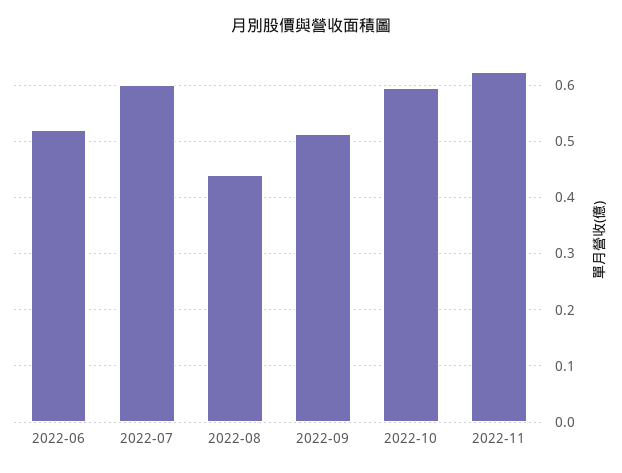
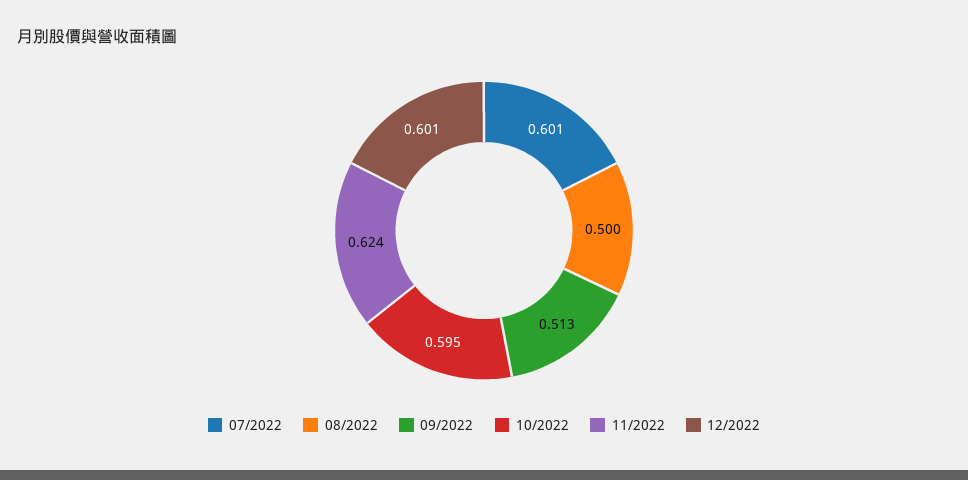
2022-06: 0.52 -> none
2022-08: 0.44 -> 0.5
12/2022: none -> 0.601

